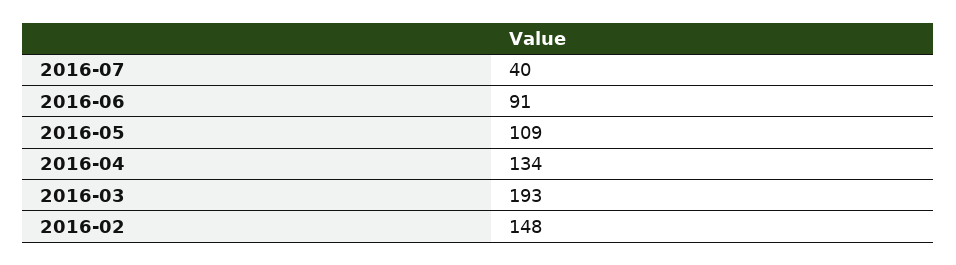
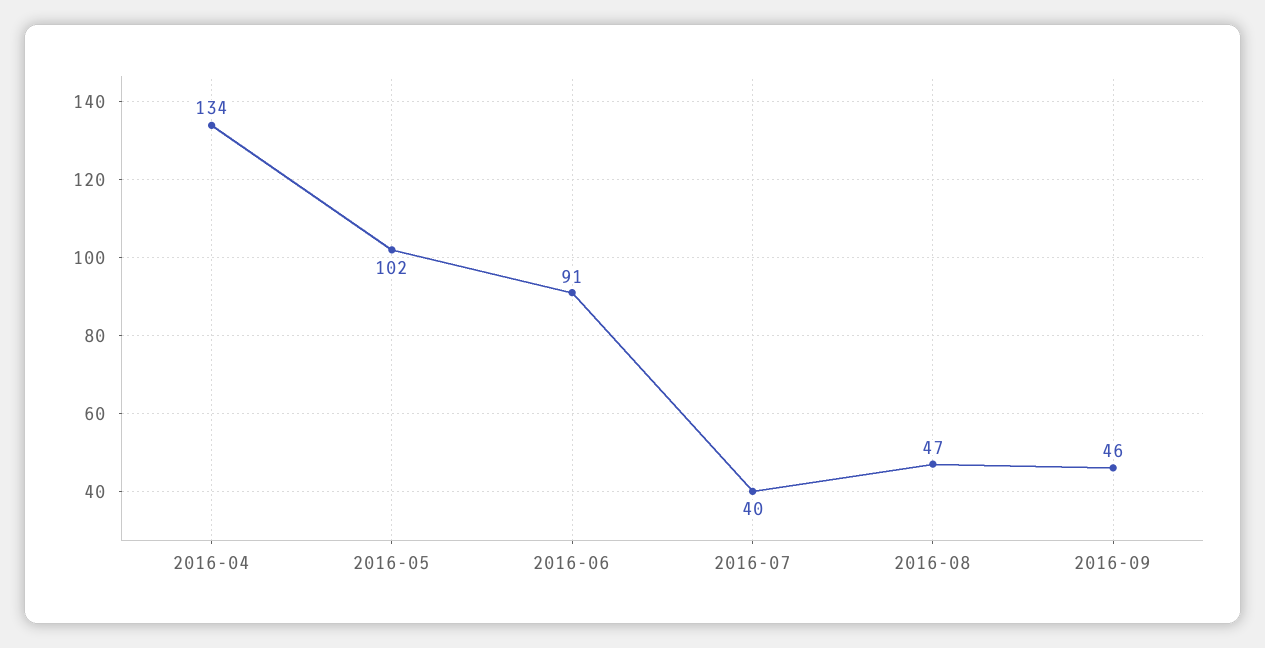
2016-05: 109 -> 102
2016-03: 193 -> none
2016-02: 148 -> none
2016-08: none -> 47
2016-09: none -> 46

